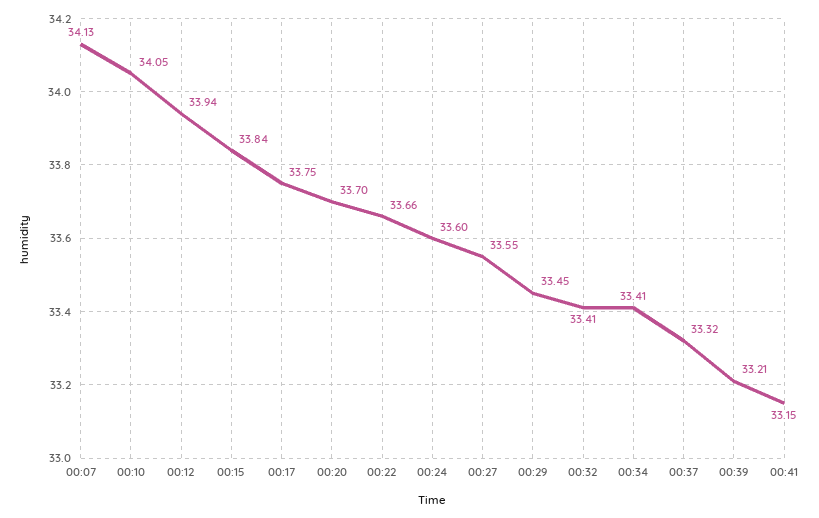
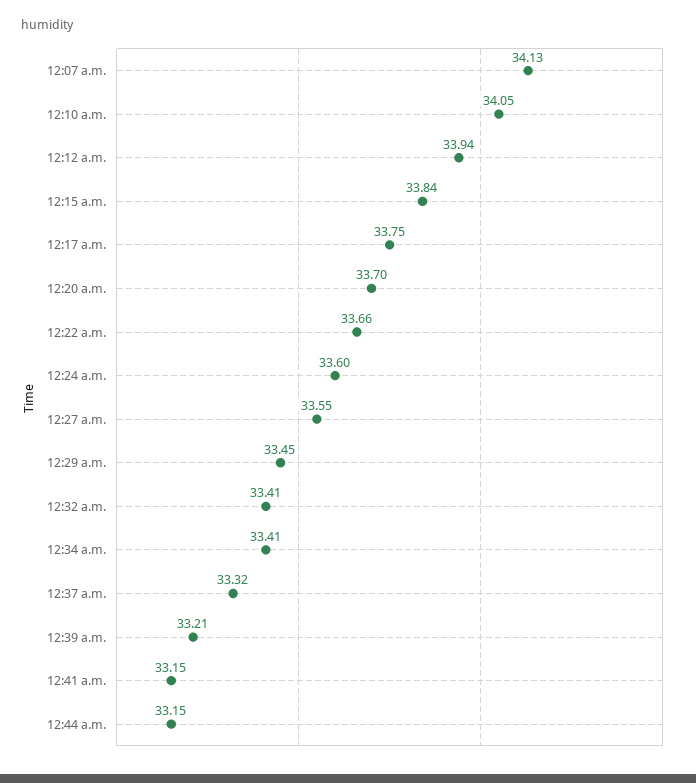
12:44 a.m.: none -> 33.15

